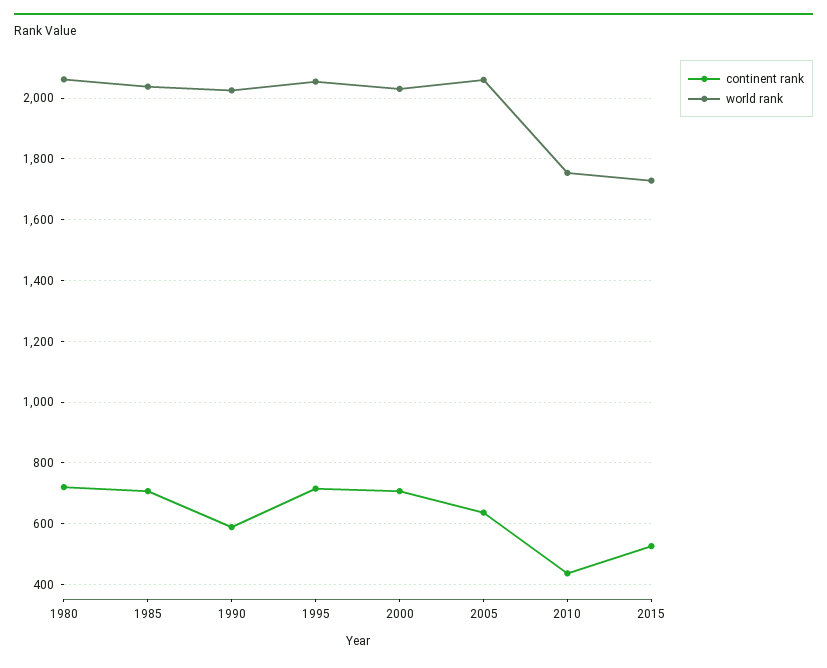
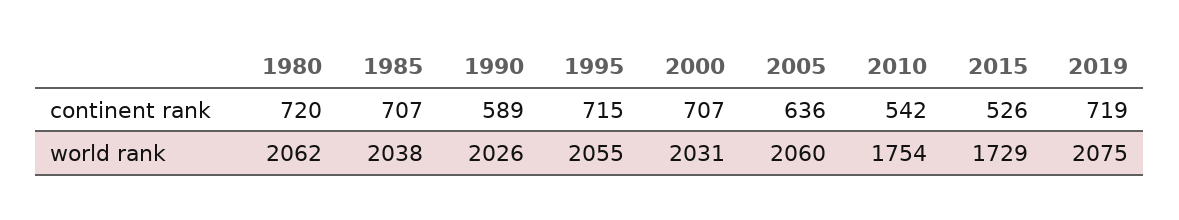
continent rank, 2010: 440 -> 542
continent rank, 2019: none -> 719
world rank, 2019: none -> 2075

